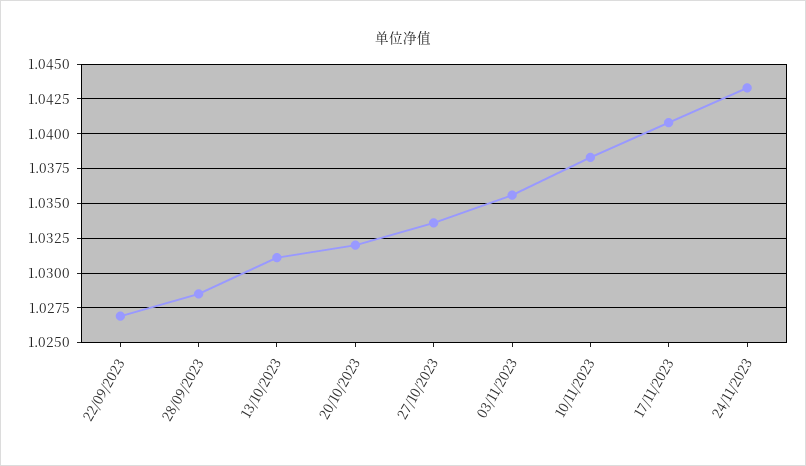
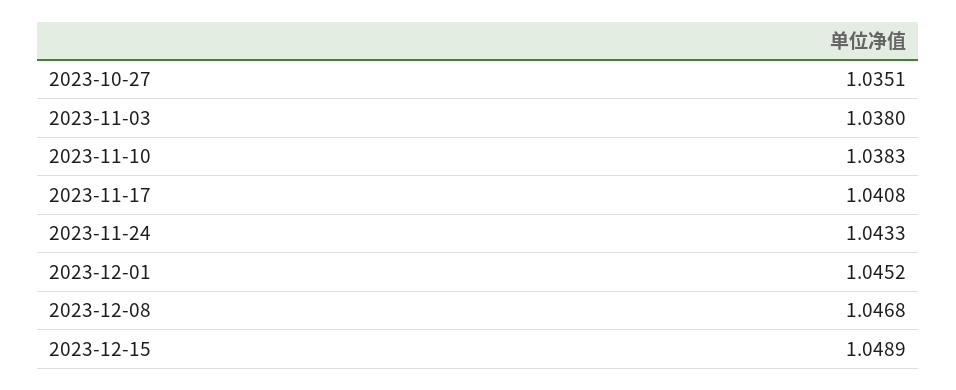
22/09/2023: 1.027 -> none
28/09/2023: 1.0285 -> none
13/10/2023: 1.031 -> none
20/10/2023: 1.032 -> none
27/10/2023: 1.0335 -> 1.0351
03/11/2023: 1.0355 -> 1.038
2023-12-01: none -> 1.0452
2023-12-08: none -> 1.0468
2023-12-15: none -> 1.0489

